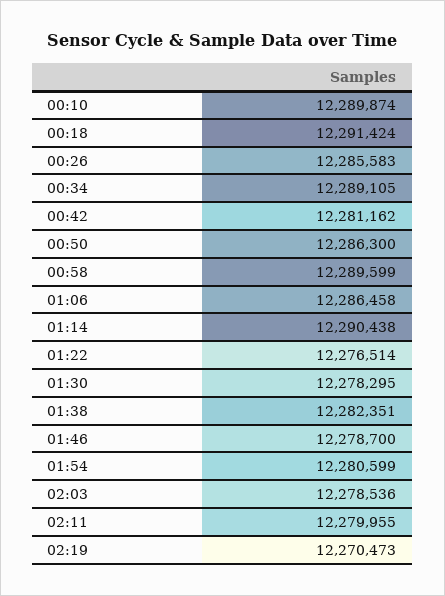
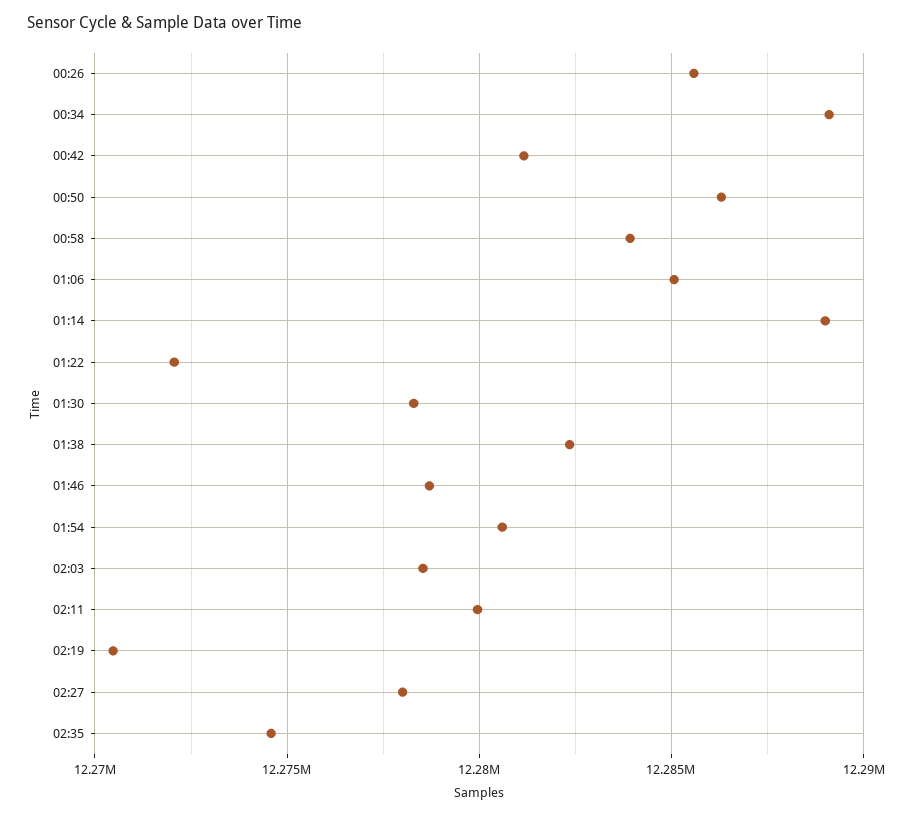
00:10: 12289874 -> none
00:18: 12291424 -> none
00:58: 12289599 -> 12284000
01:06: 12286458 -> 12285000
01:14: 12290438 -> 12289000
01:22: 12276514 -> 12272000
02:27: none -> 12278000
02:35: none -> 12274500

